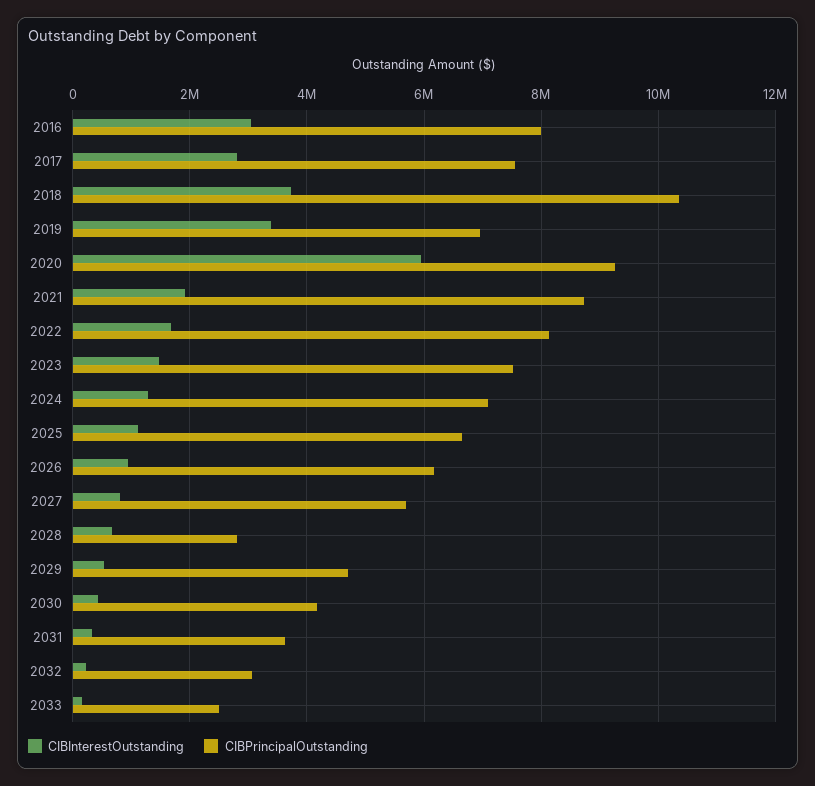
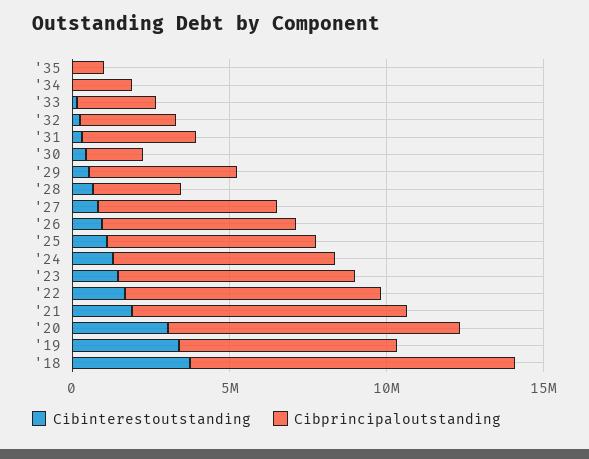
CIBInterestOutstanding, 2016: 3000000 -> none
CIBPrincipalOutstanding, 2016: 8000000 -> none
CIBInterestOutstanding, 2017: 2800000 -> none
CIBPrincipalOutstanding, 2017: 7600000 -> none
CIBInterestOutstanding, 2020: 6000000 -> 3000000
CIBPrincipalOutstanding, 2030: 4200000 -> 2000000
CIBInterestOutstanding, '35: none -> 0
CIBPrincipalOutstanding, '35: none -> 1000000
CIBInterestOutstanding, '34: none -> 0
CIBPrincipalOutstanding, '34: none -> 2000000

